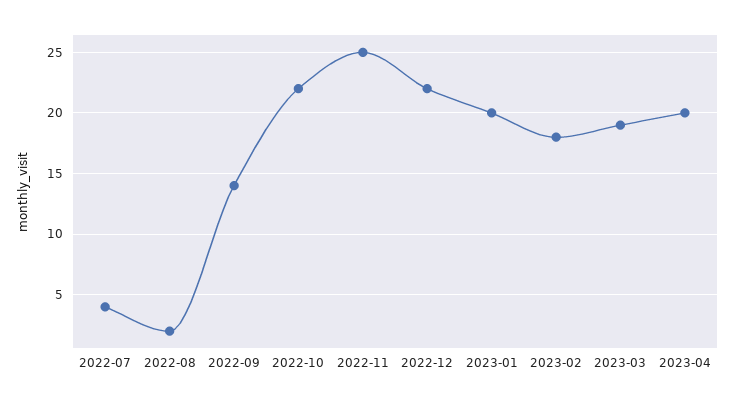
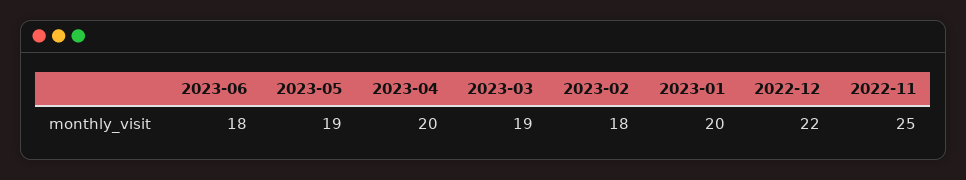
2022-07: 4 -> none
2022-08: 2 -> none
2022-09: 14 -> none
2022-10: 22 -> none
2023-06: none -> 18
2023-05: none -> 19

